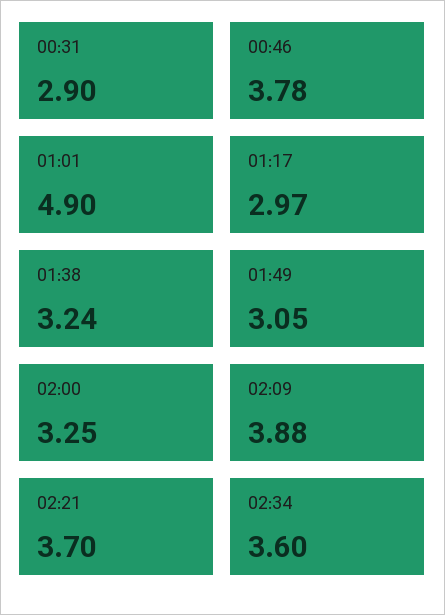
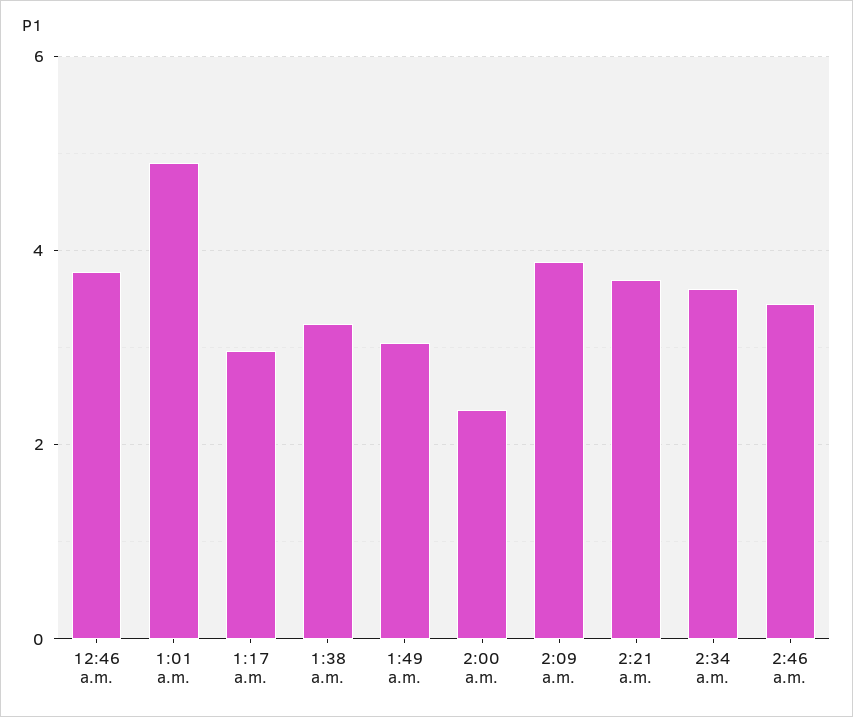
00:31: 2.9 -> none
02:00: 3.25 -> 2.4
2:46 a.m.: none -> 3.4

